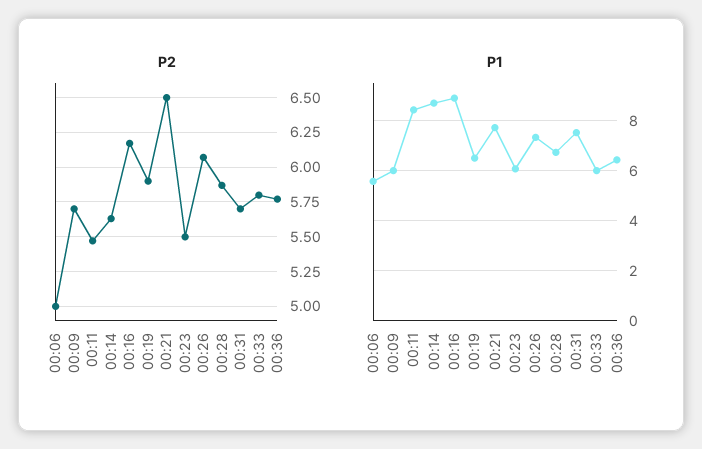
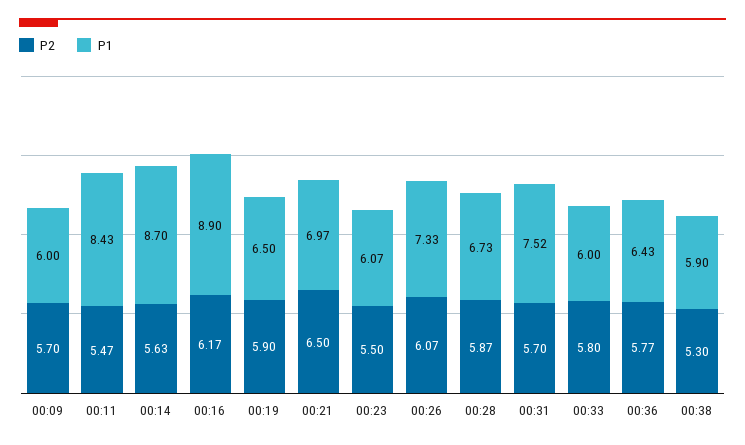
P2, 00:06: 5 -> none
P1, 00:06: 5.5 -> none
P1, 00:21: 7.75 -> 6.97
P2, 00:38: none -> 5.3
P1, 00:38: none -> 5.9

